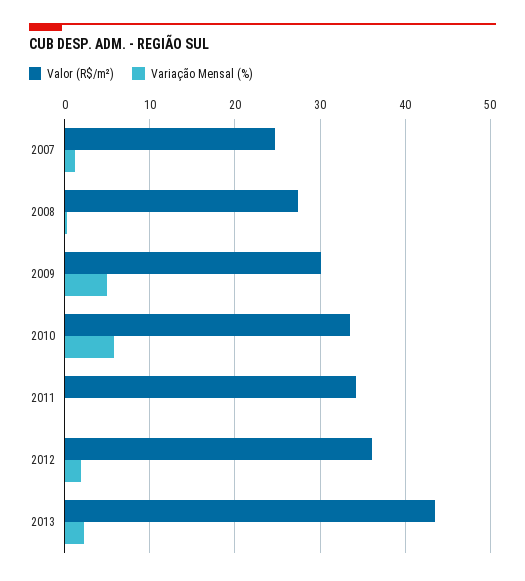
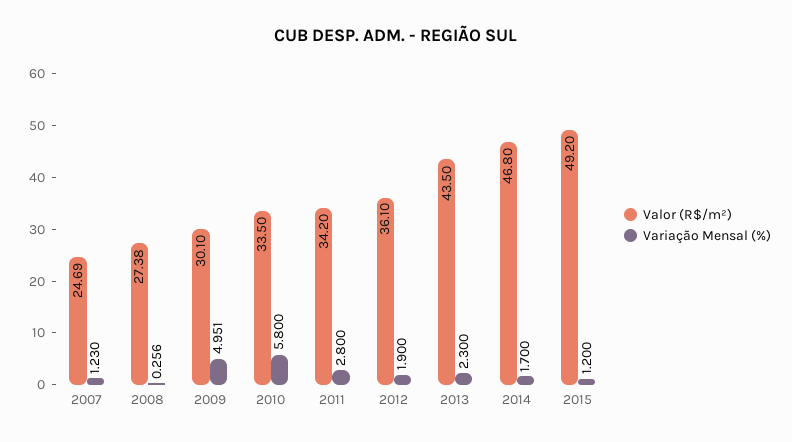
Variação Mensal (%), 2011: 0 -> 2.8
Valor (R$/m²), 2014: none -> 46.8
Variação Mensal (%), 2014: none -> 1.7
Valor (R$/m²), 2015: none -> 49.2
Variação Mensal (%), 2015: none -> 1.2

